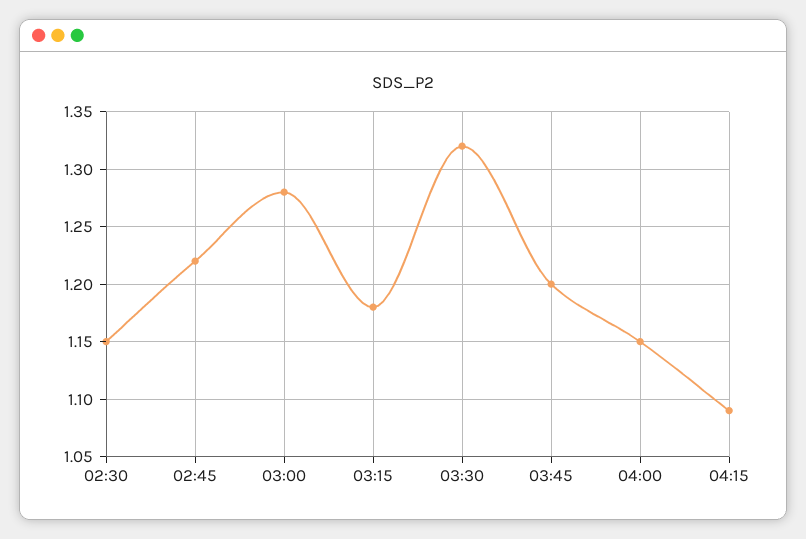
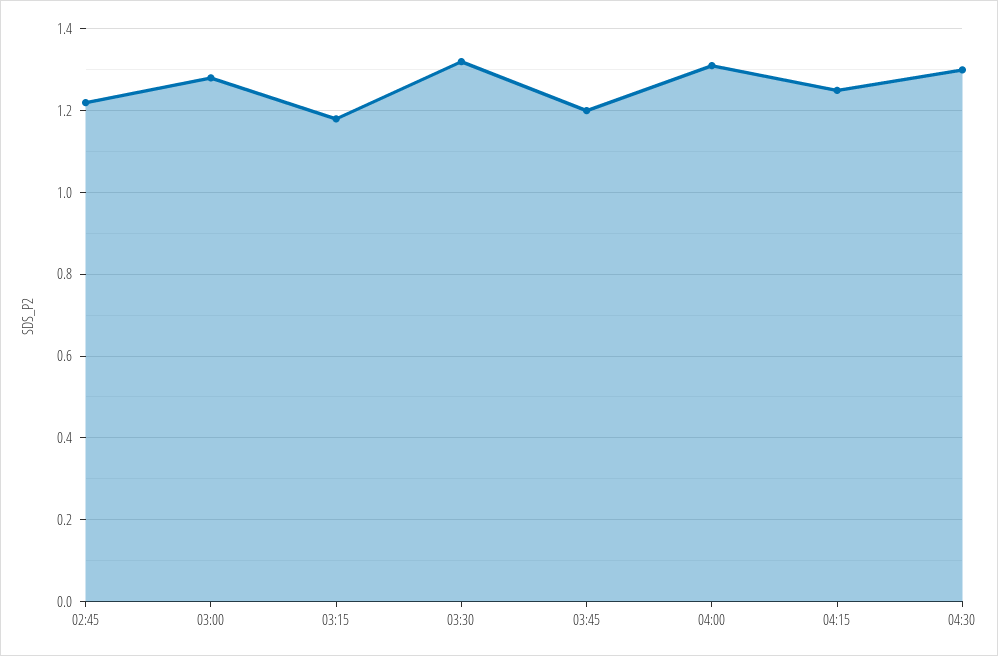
02:30: 1.15 -> none
04:00: 1.15 -> 1.3
04:15: 1.09 -> 1.25
04:30: none -> 1.3

